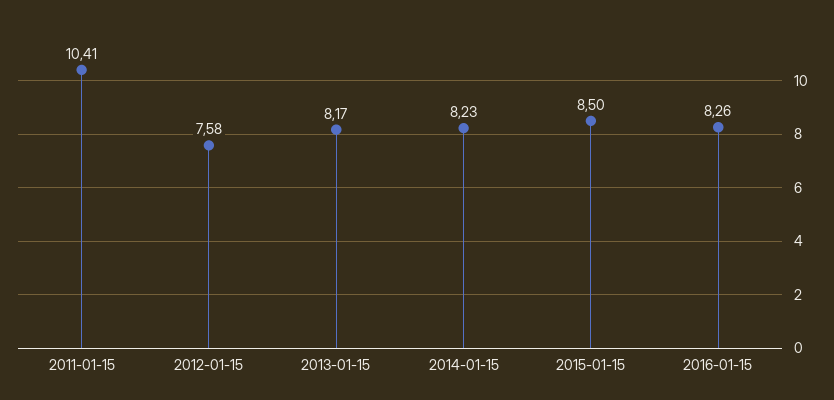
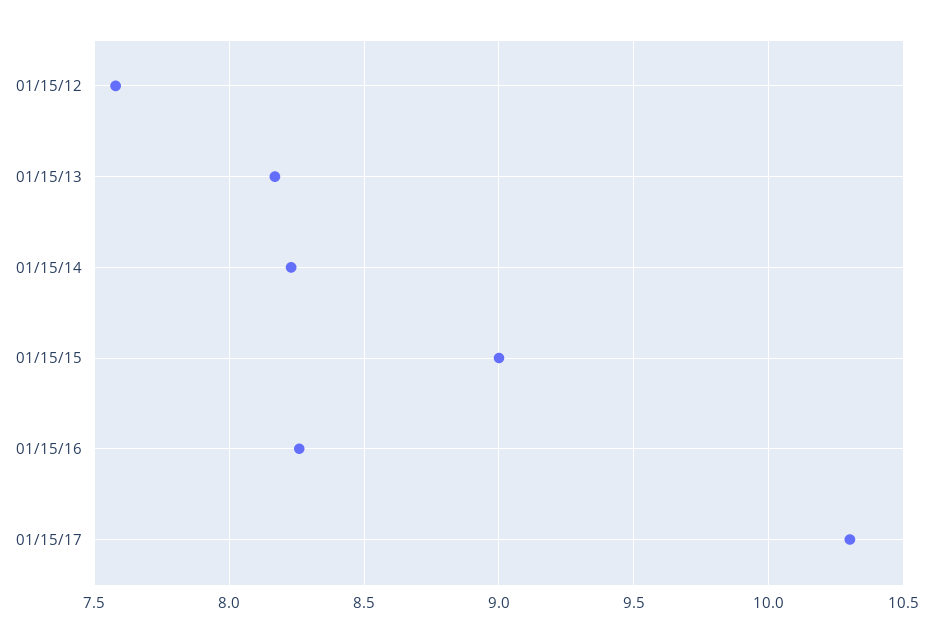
2011-01-15: 10.41 -> none
2015-01-15: 8.5 -> 9
01/15/17: none -> 10.3

